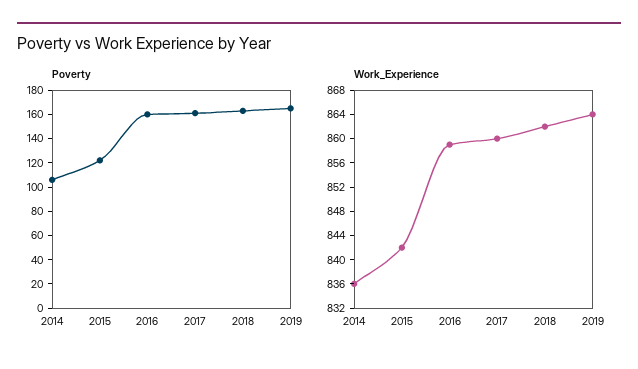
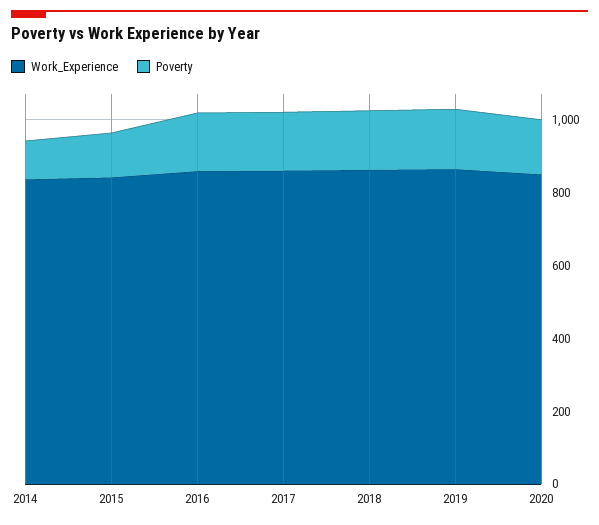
Work_Experience, 2020: none -> 850
Poverty, 2020: none -> 150

